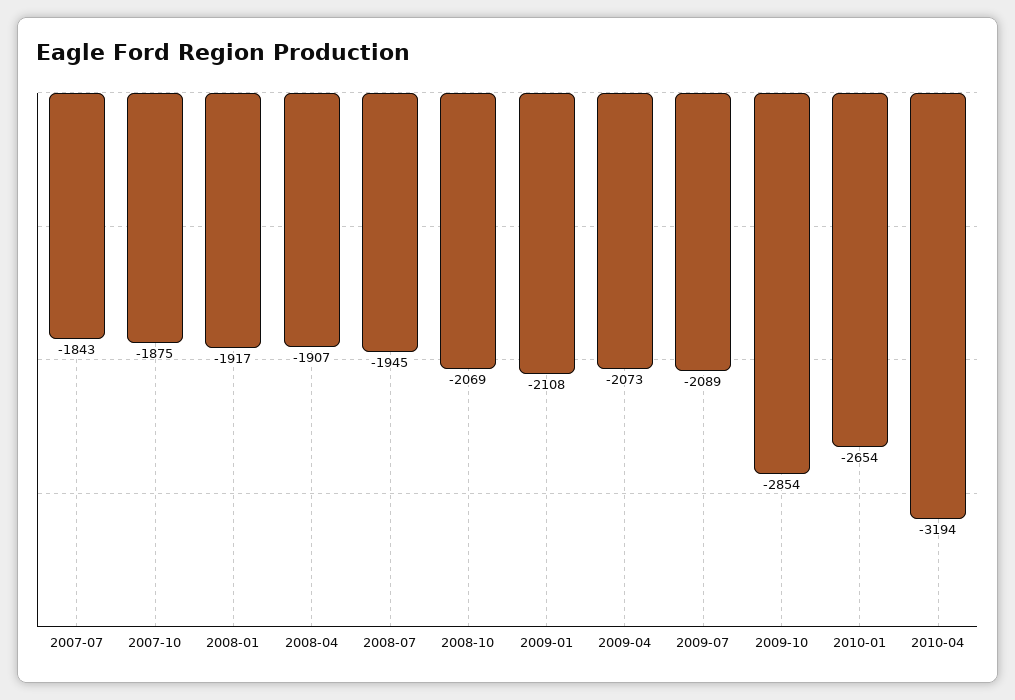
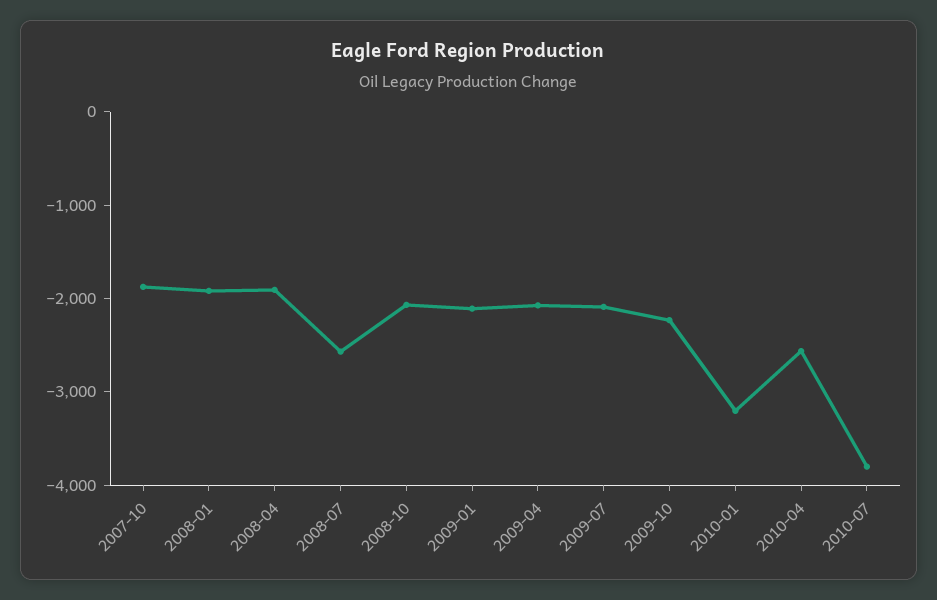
2007-07: -1843 -> none
2008-07: -1945 -> -2600
2009-10: -2854 -> -2200
2010-01: -2654 -> -3200
2010-04: -3194 -> -2600
2010-07: none -> -3800

